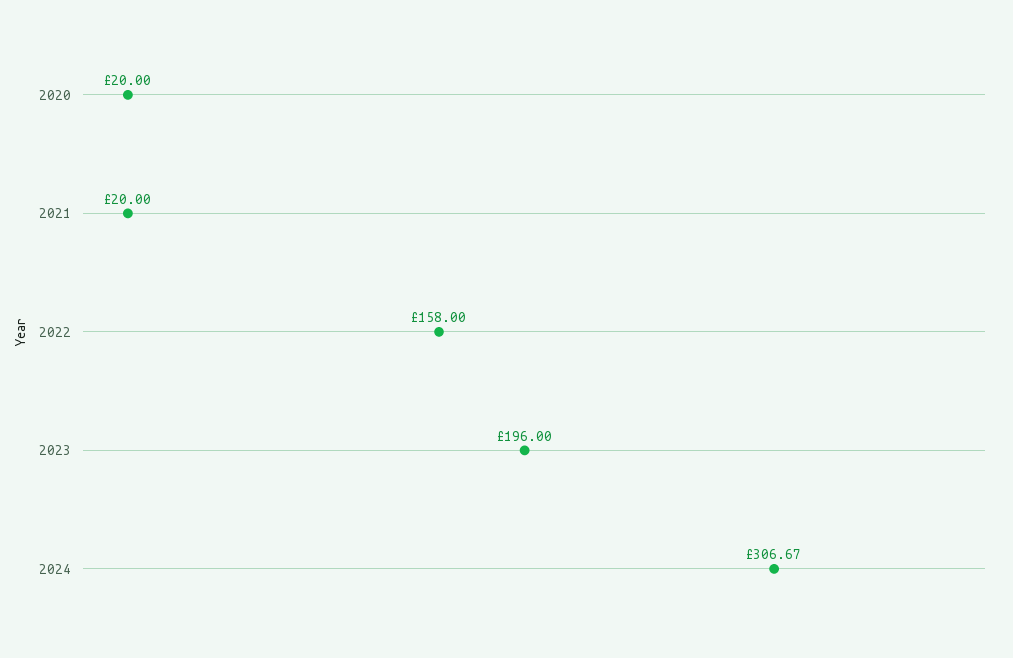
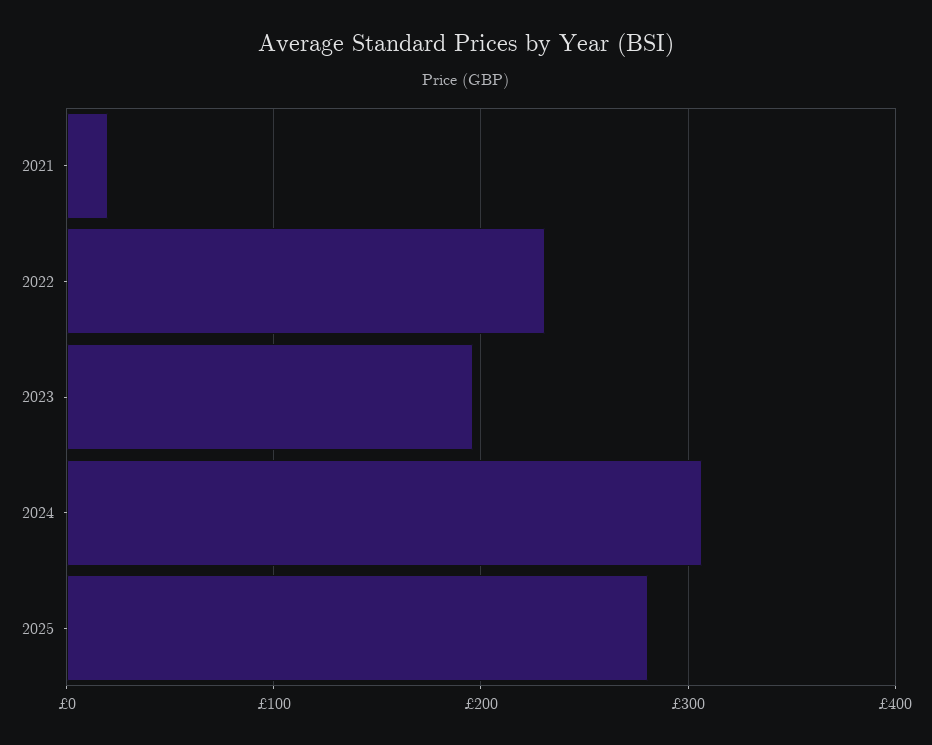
2020: 20 -> none
2022: 158 -> 230
2025: none -> 280

